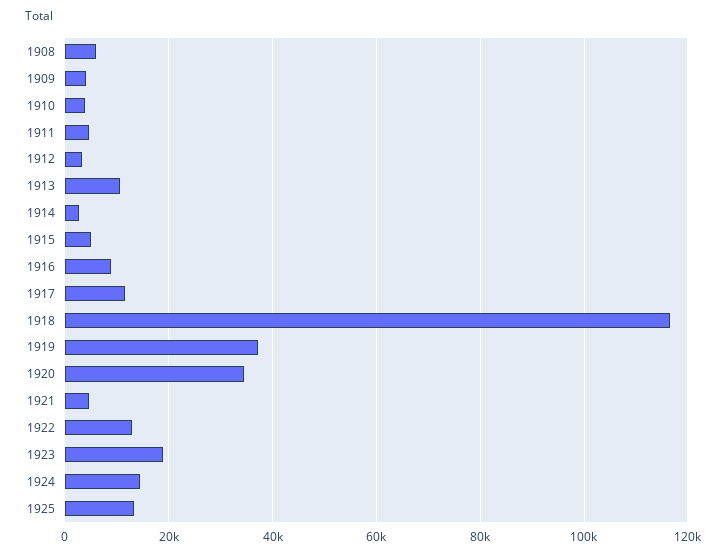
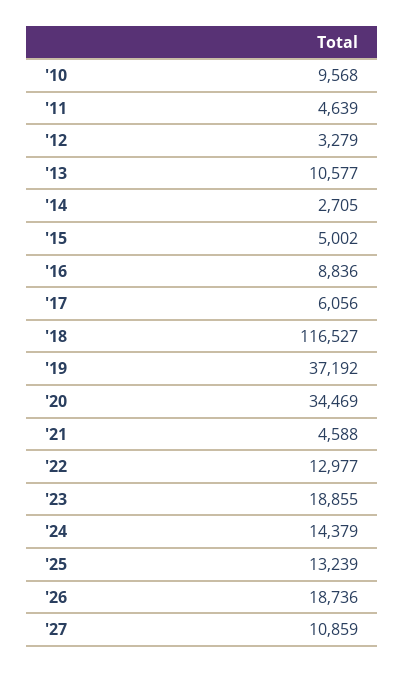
1908: 6000 -> none
1909: 4000 -> none
1910: 4000 -> 9568
1917: 12000 -> 6056
'26: none -> 18736
'27: none -> 10859

